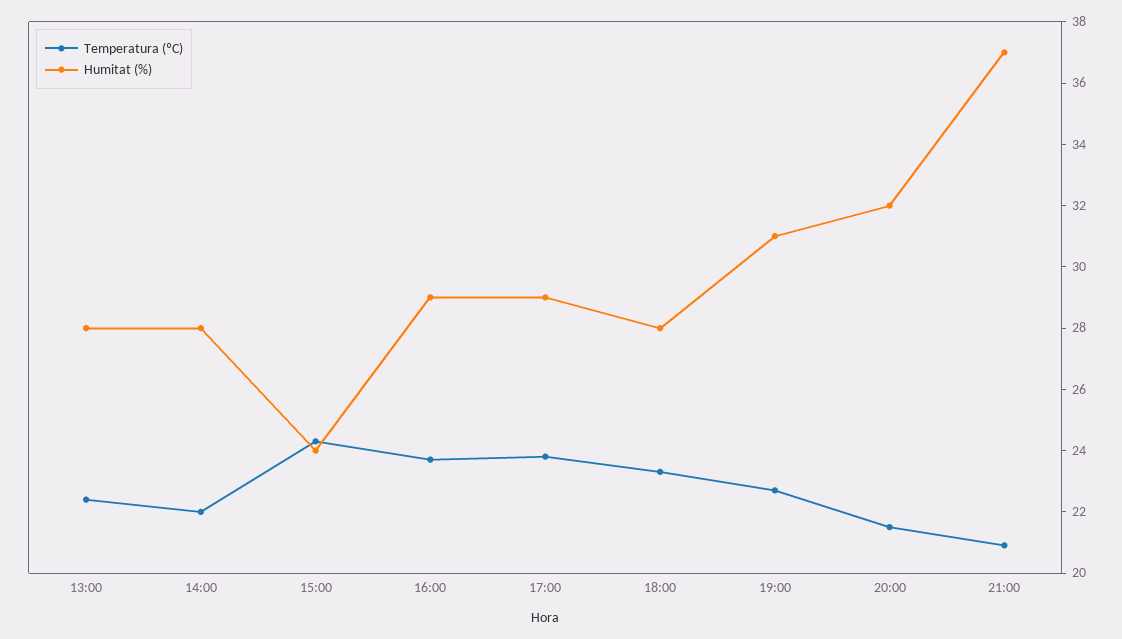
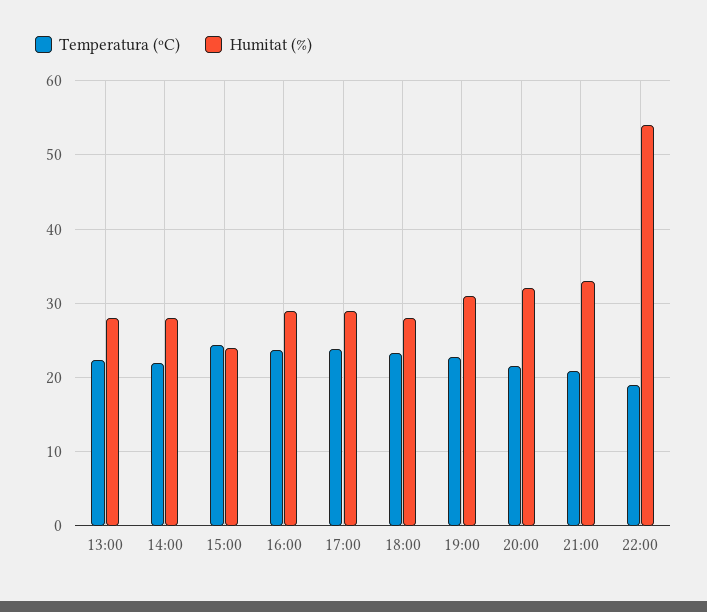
Humitat (%), 21:00: 37 -> 33
Temperatura (ºC), 22:00: none -> 19
Humitat (%), 22:00: none -> 54

